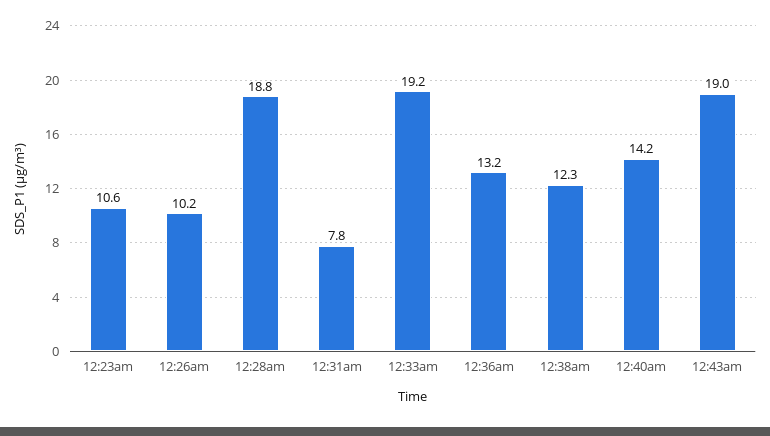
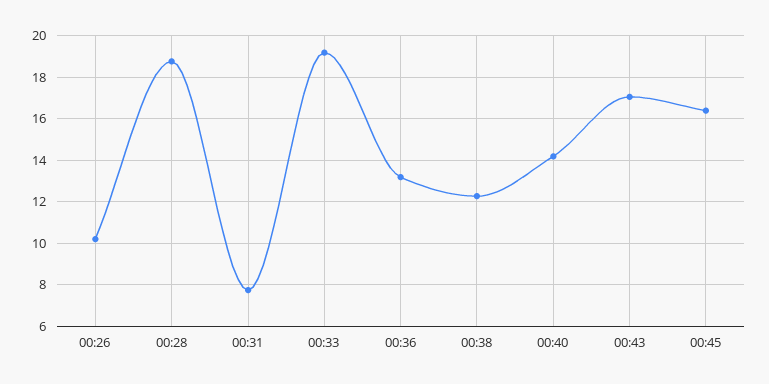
12:23am: 10.6 -> none
12:43am: 19 -> 17
00:45: none -> 16.5

